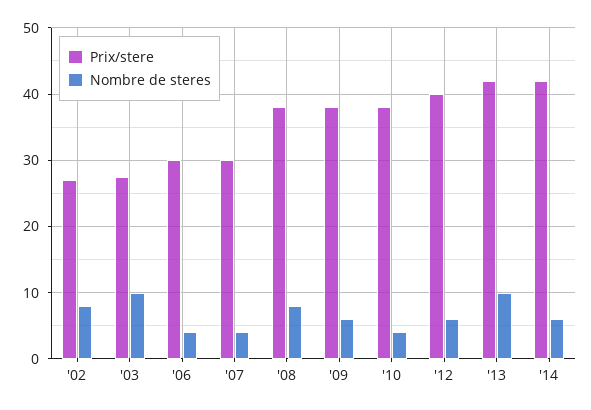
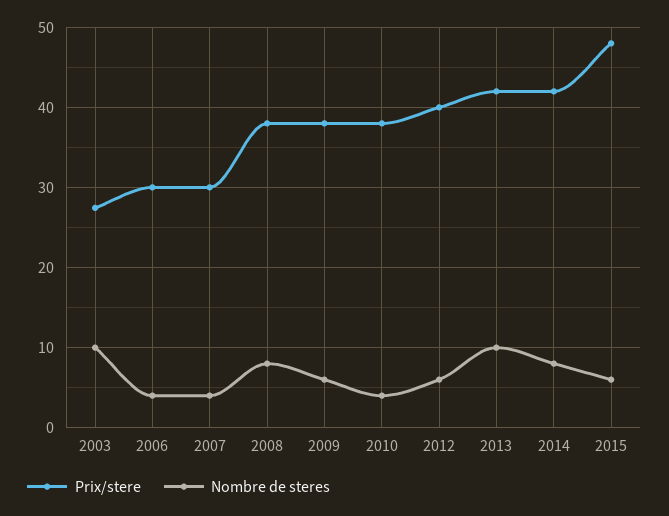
Prix/stere, '02: 27 -> none
Nombre de steres, '02: 8 -> none
Nombre de steres, '14: 6 -> 8
Prix/stere, 2015: none -> 48
Nombre de steres, 2015: none -> 6

